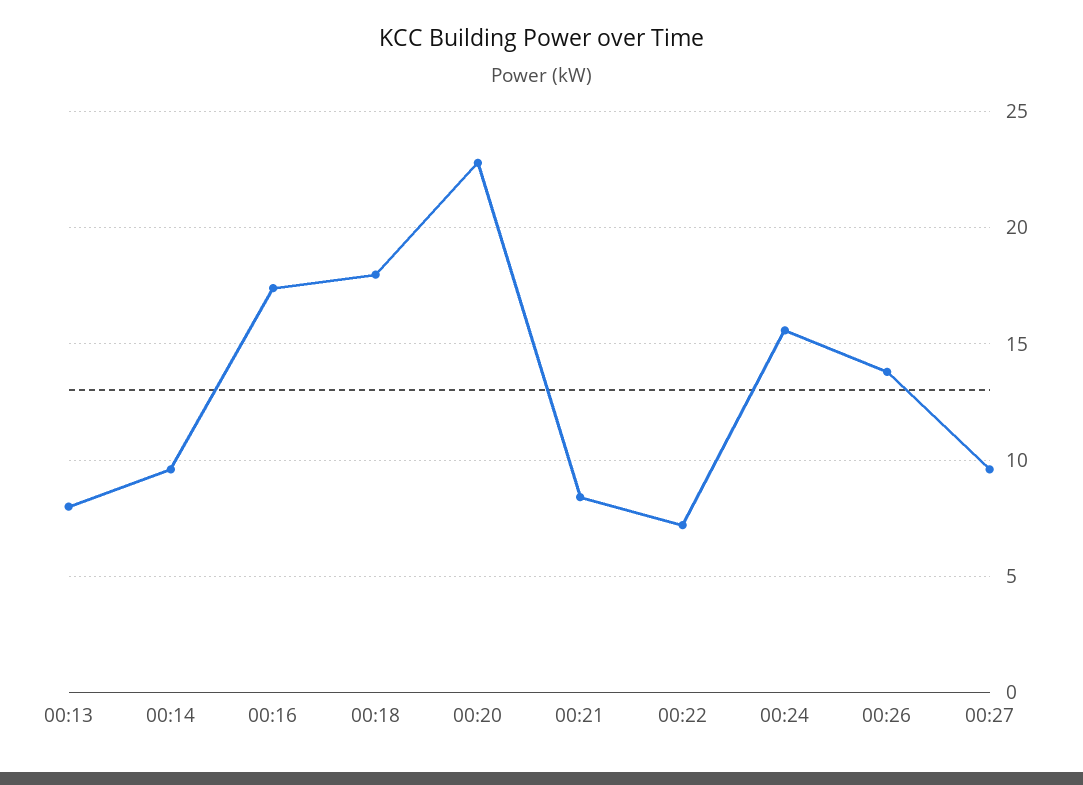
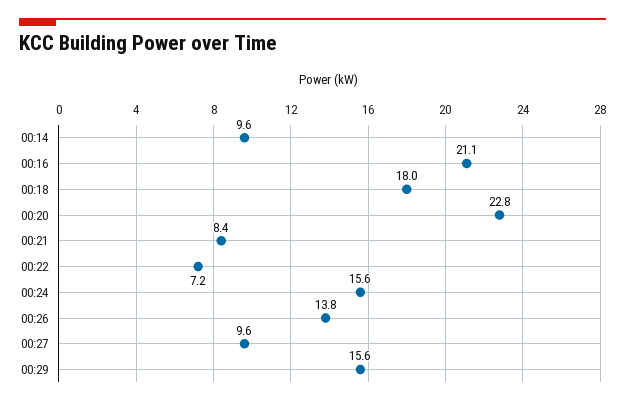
00:13: 8 -> none
00:16: 17.5 -> 21.1
00:29: none -> 15.6

